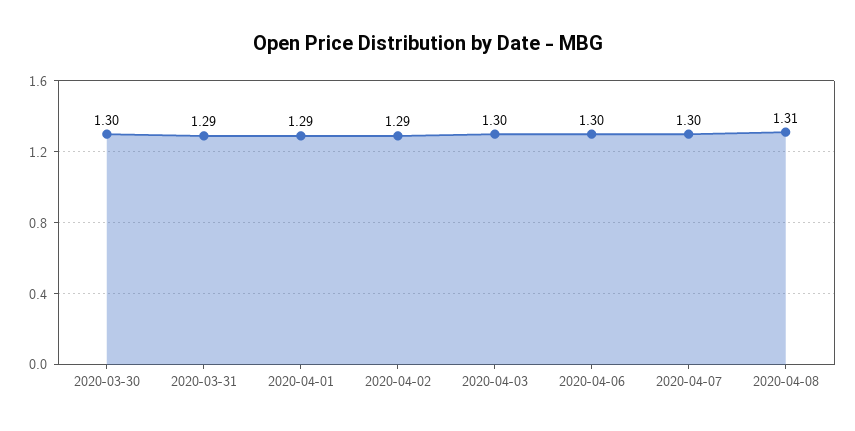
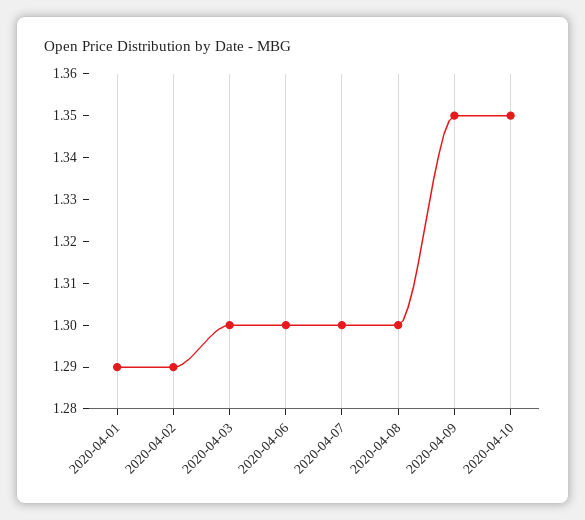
2020-03-30: 1.3 -> none
2020-03-31: 1.29 -> none
2020-04-08: 1.31 -> 1.3
2020-04-09: none -> 1.35
2020-04-10: none -> 1.35

